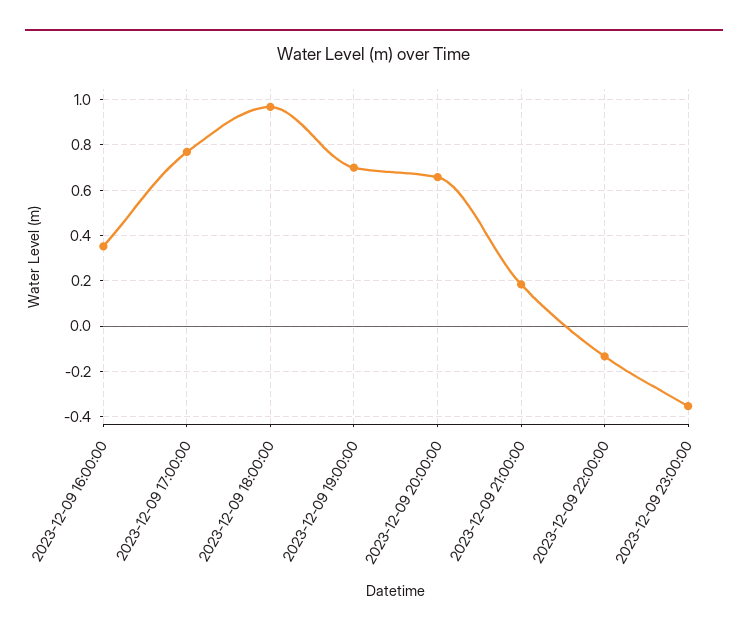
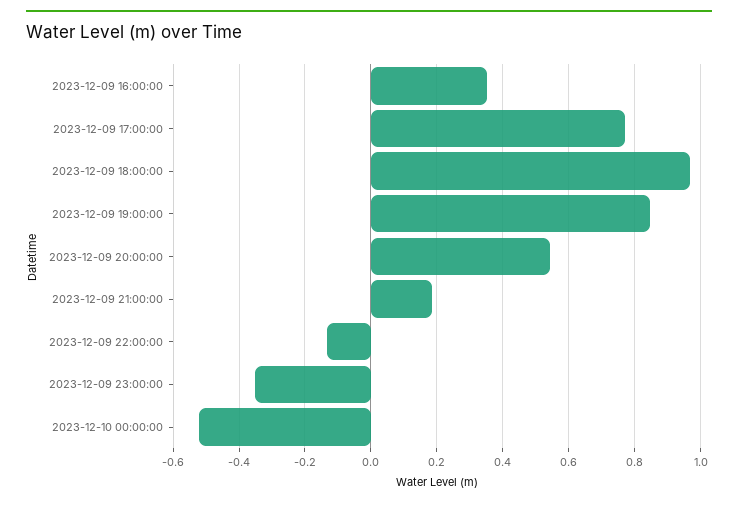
2023-12-09 19:00:00: 0.7 -> 0.84
2023-12-09 20:00:00: 0.65 -> 0.54
2023-12-10 00:00:00: none -> -0.52

